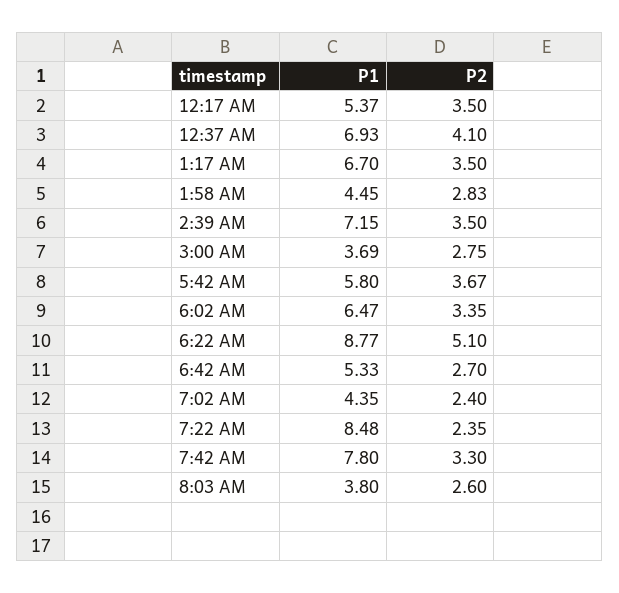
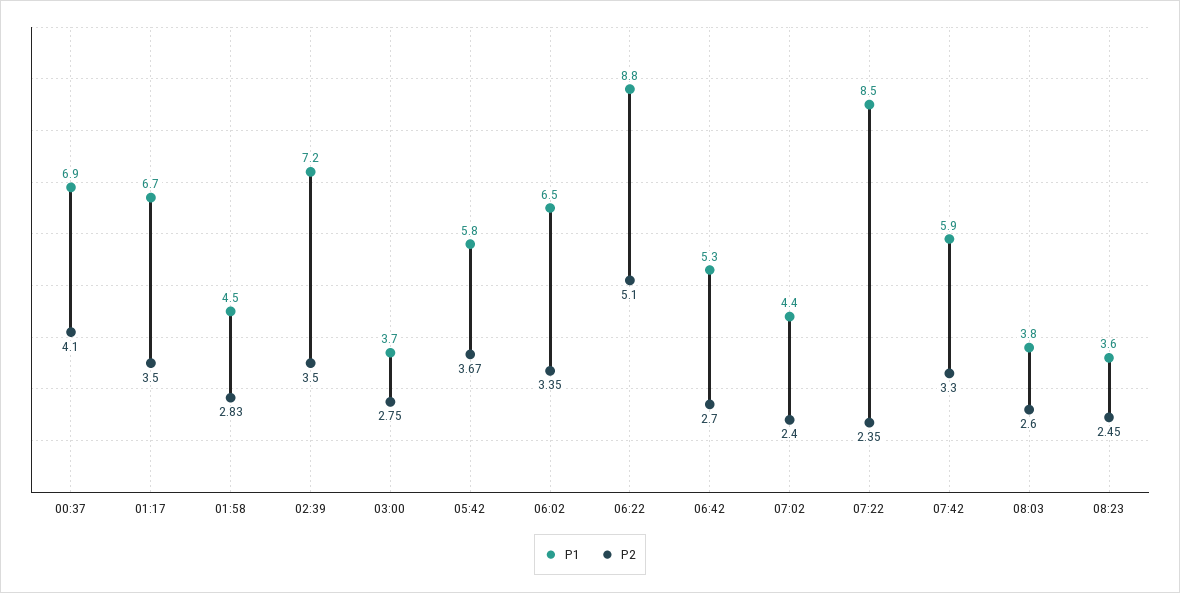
P1, 12:17 AM: 5.37 -> none
P2, 12:17 AM: 3.5 -> none
P1, 7:42 AM: 7.8 -> 5.9
P1, 08:23: none -> 3.6
P2, 08:23: none -> 2.45

